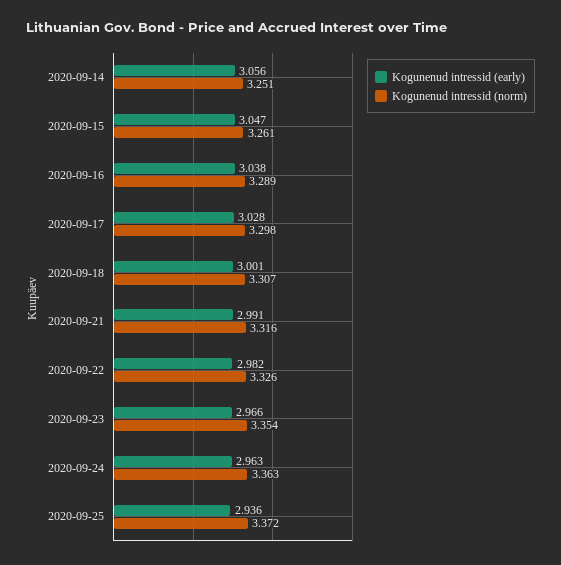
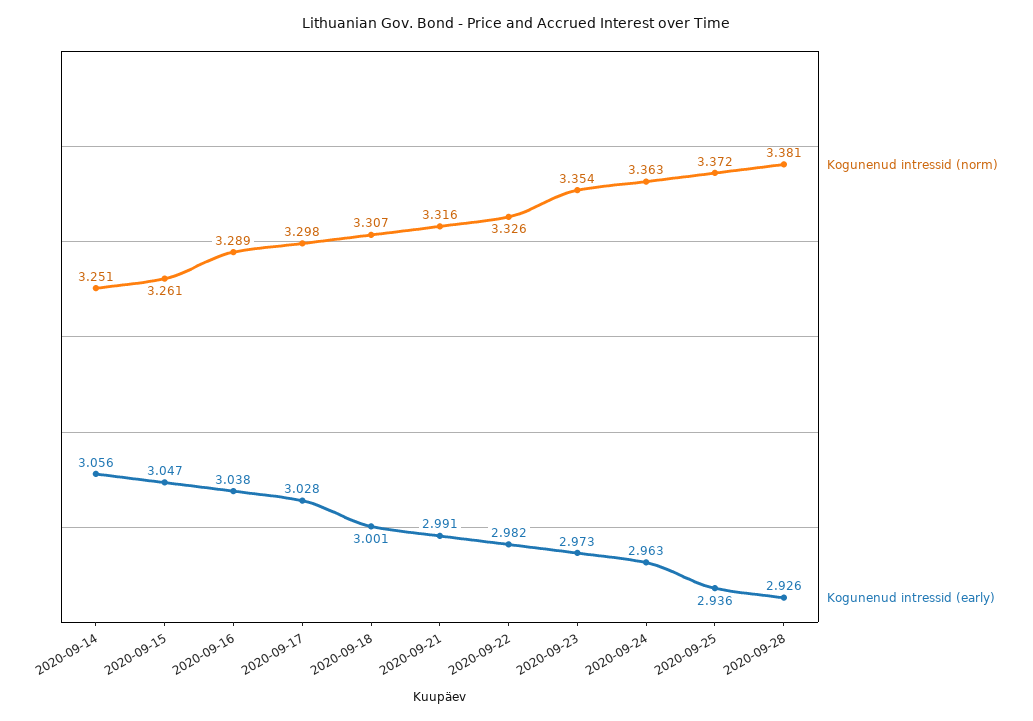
Kogunenud intressid (early), 2020-09-23: 2.966 -> 2.973
Kogunenud intressid (norm), 2020-09-28: none -> 3.381
Kogunenud intressid (early), 2020-09-28: none -> 2.926

